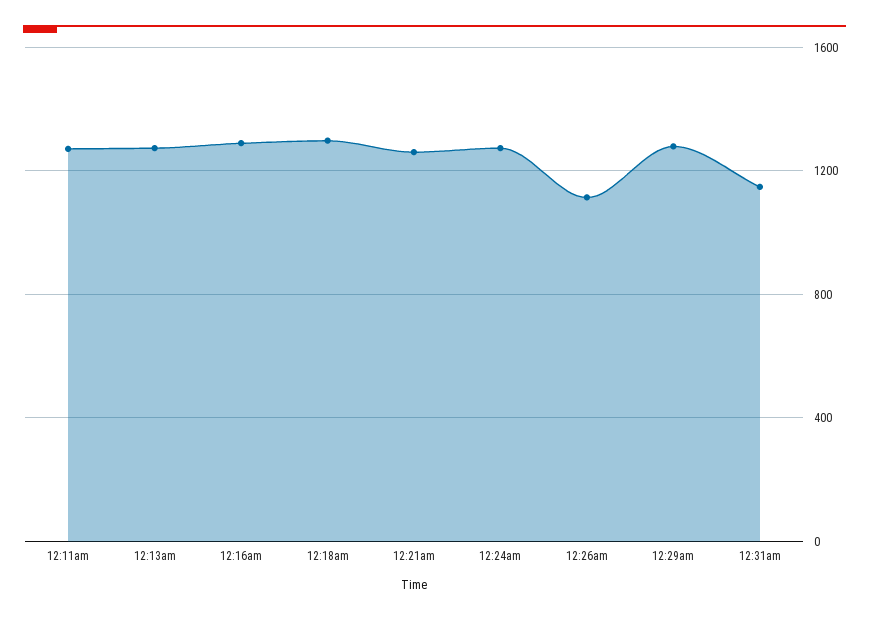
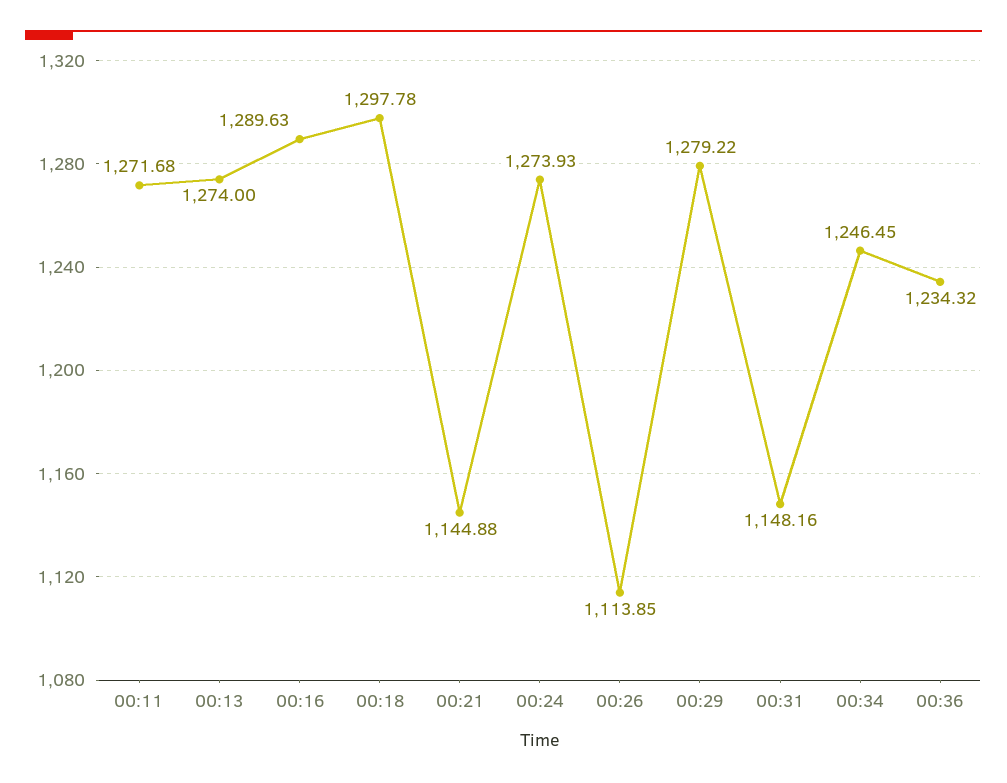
12:21am: 1250 -> 1144.88
00:34: none -> 1246.45
00:36: none -> 1234.32

